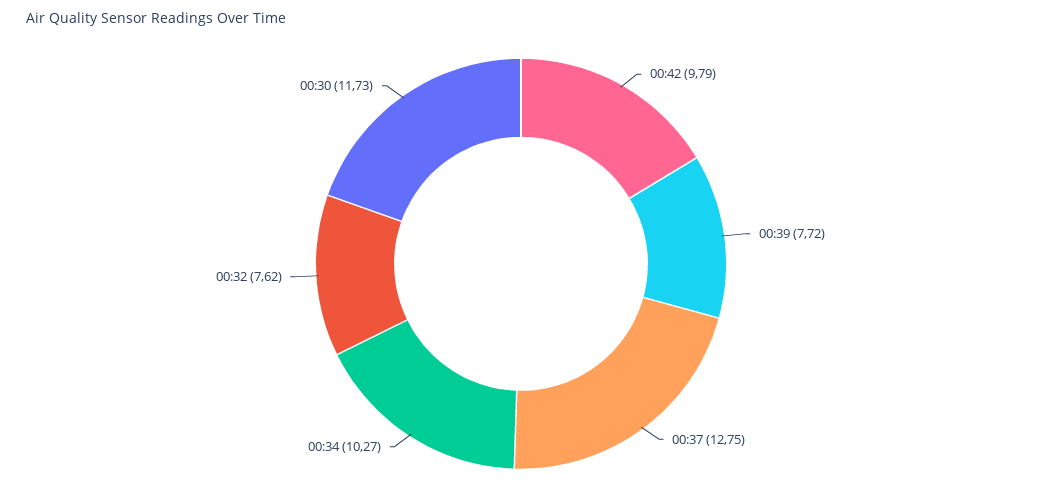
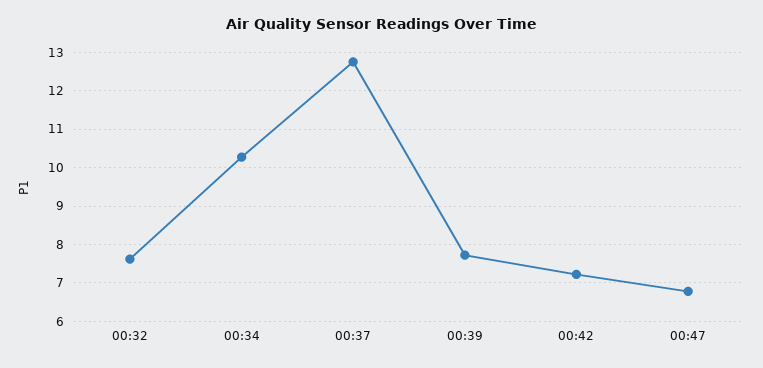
00:42: 9.79 -> 7.2
00:30: 11.73 -> none
00:47: none -> 6.8

